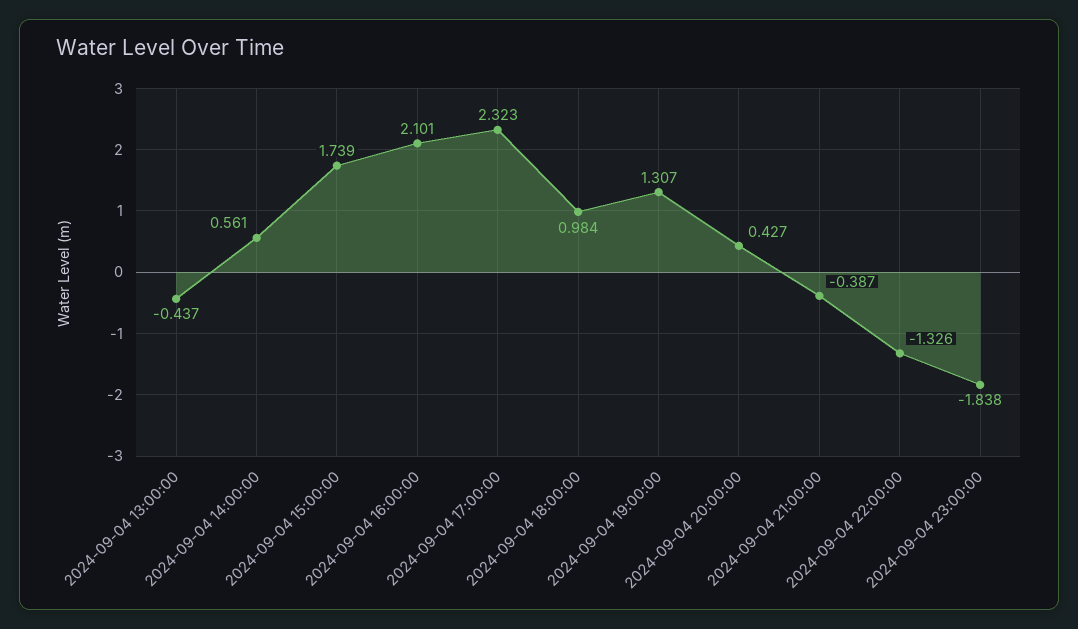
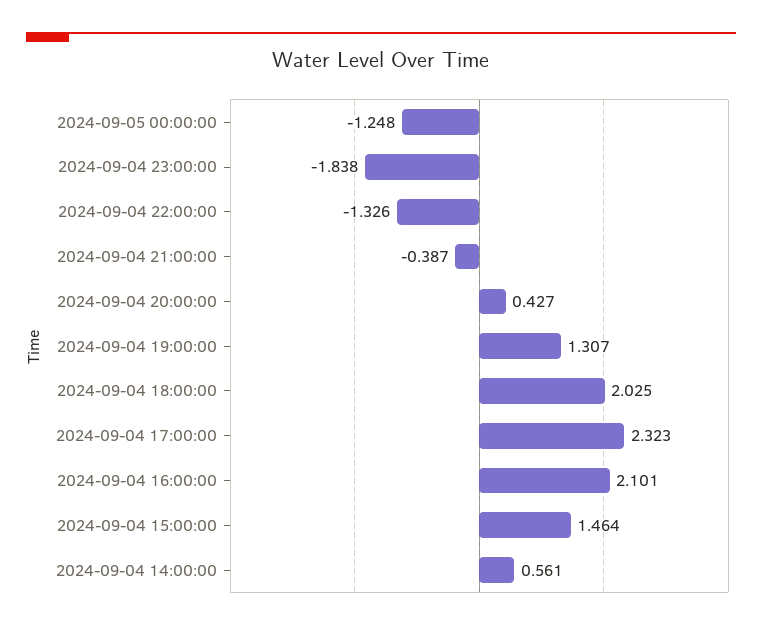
2024-09-04 13:00:00: -0.437 -> none
2024-09-04 15:00:00: 1.739 -> 1.464
2024-09-04 18:00:00: 0.984 -> 2.025
2024-09-05 00:00:00: none -> -1.248

